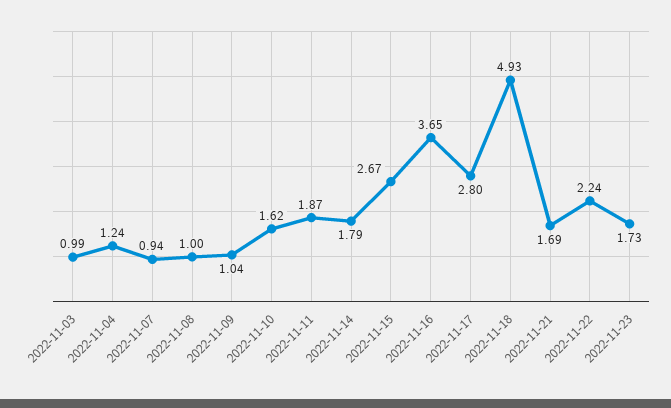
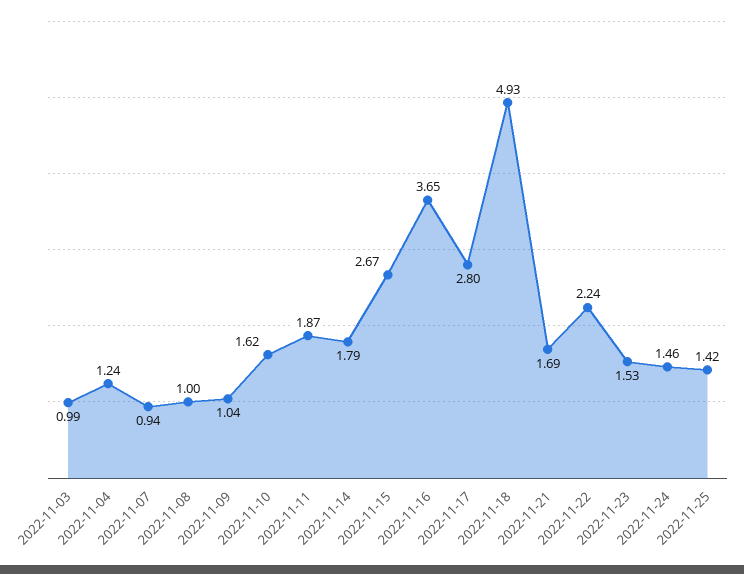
2022-11-23: 1.73 -> 1.53
2022-11-24: none -> 1.46
2022-11-25: none -> 1.42

